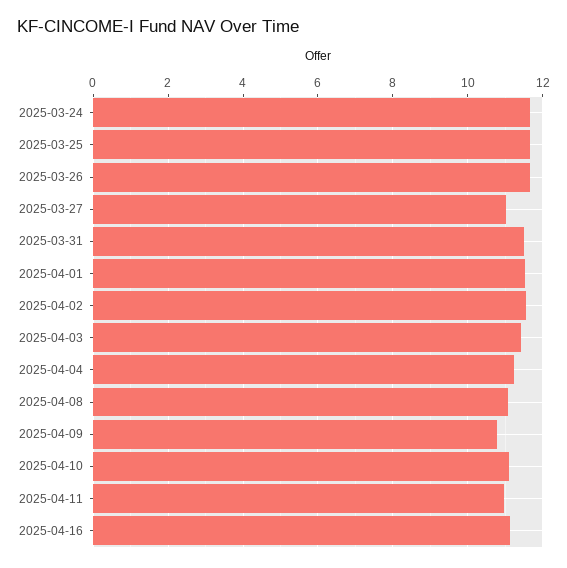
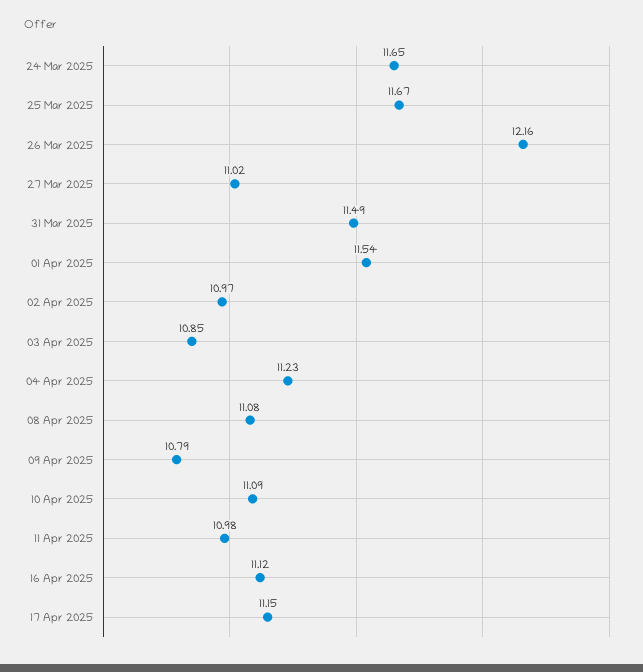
2025-03-26: 11.6 -> 12.16
2025-04-02: 11.6 -> 10.97
2025-04-03: 11.4 -> 10.85
17 Apr 2025: none -> 11.15

